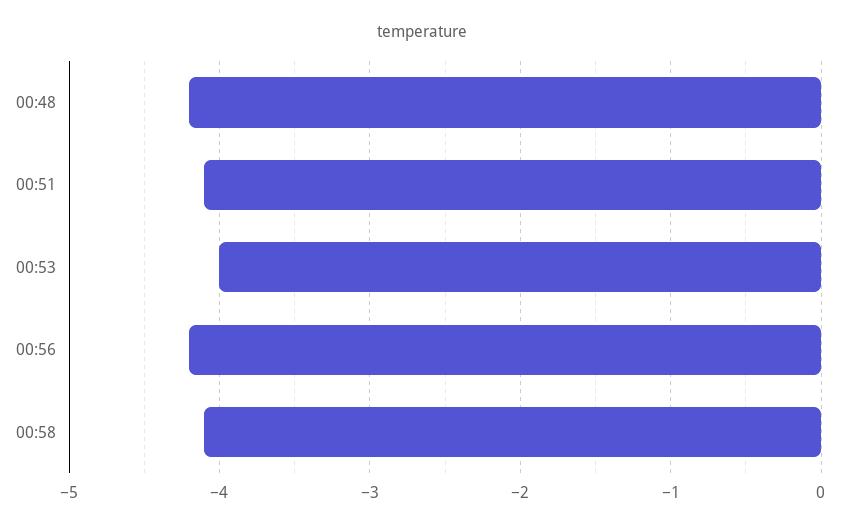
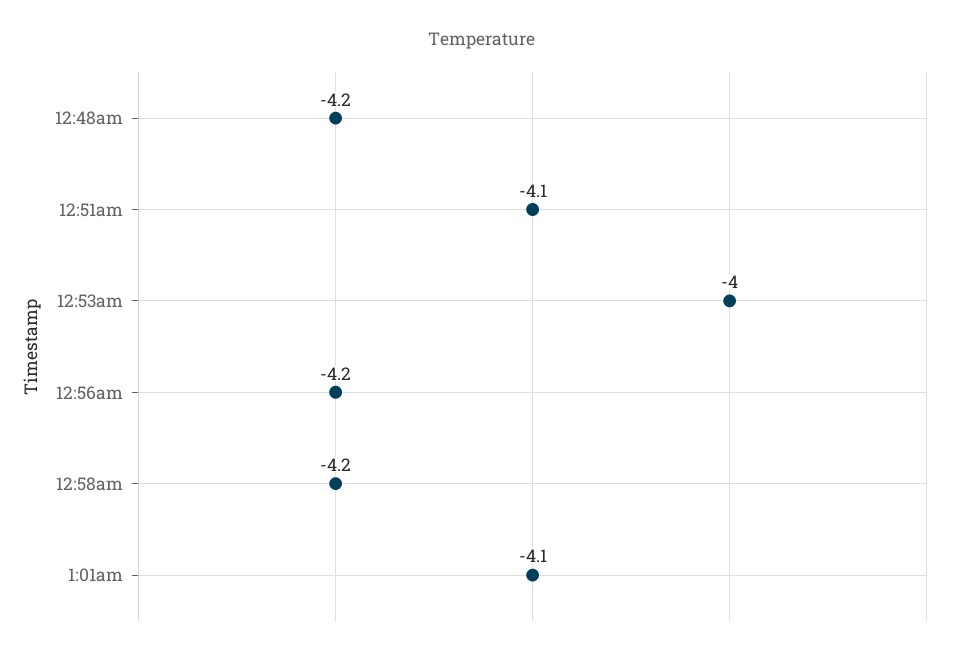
00:58: -4.1 -> -4.2
1:01am: none -> -4.1

